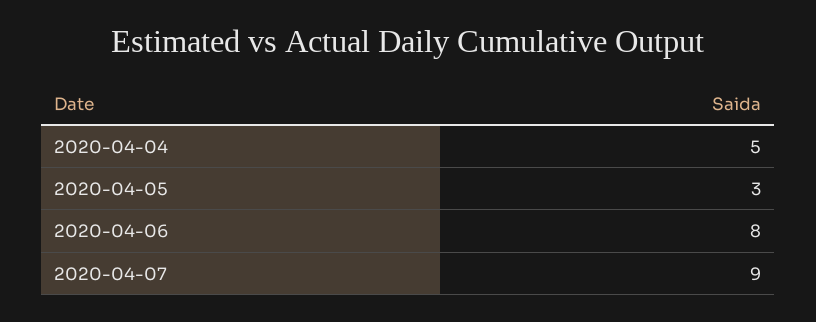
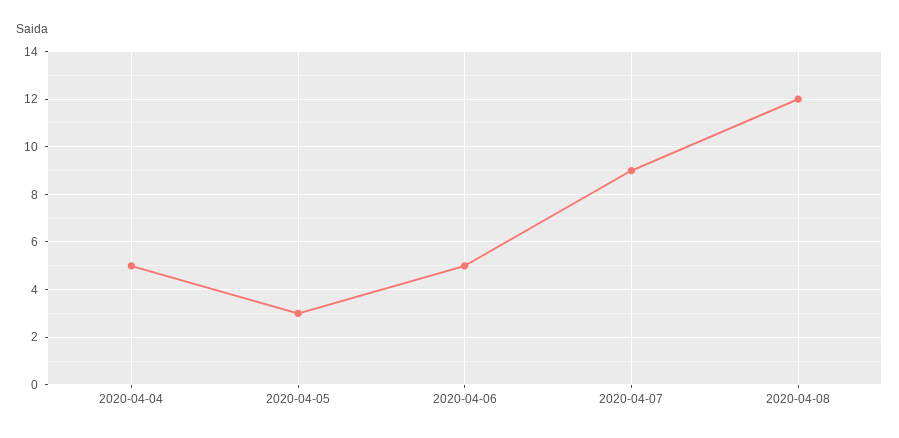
2020-04-06: 8 -> 5
2020-04-08: none -> 12

